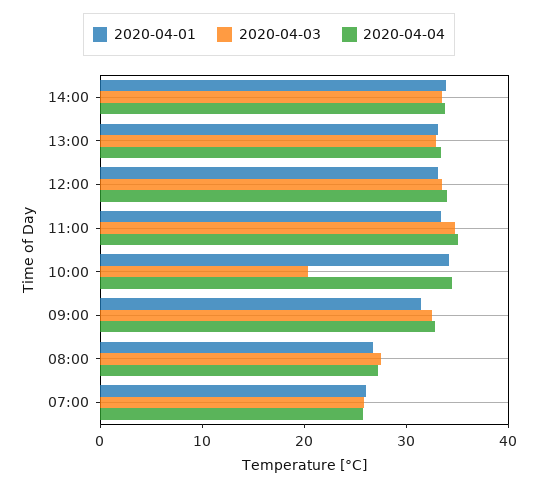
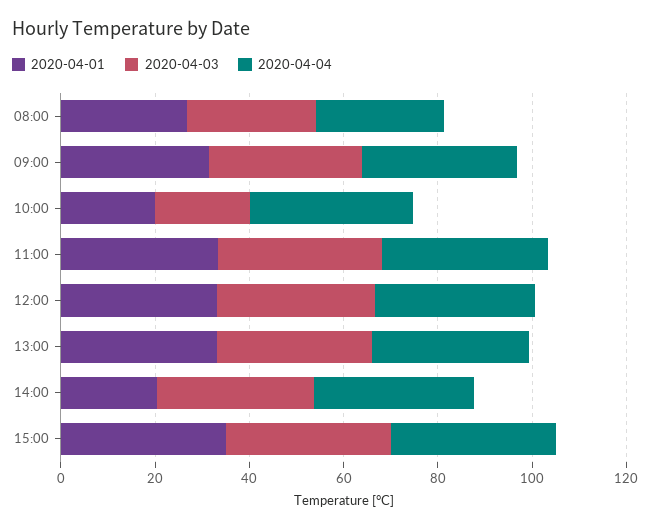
2020-04-01, 14:00: 34 -> 20
2020-04-01, 10:00: 34 -> 20
2020-04-01, 07:00: 26 -> none
2020-04-03, 07:00: 26 -> none
2020-04-04, 07:00: 26 -> none
2020-04-01, 15:00: none -> 35
2020-04-03, 15:00: none -> 35
2020-04-04, 15:00: none -> 35

